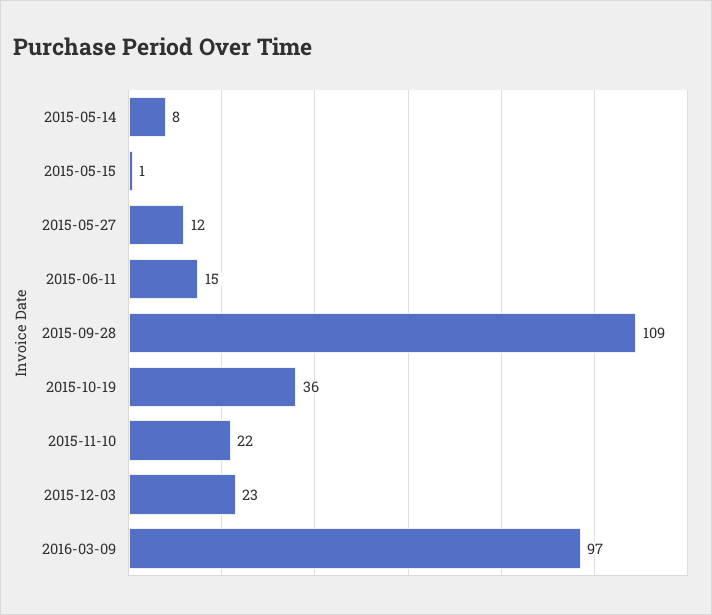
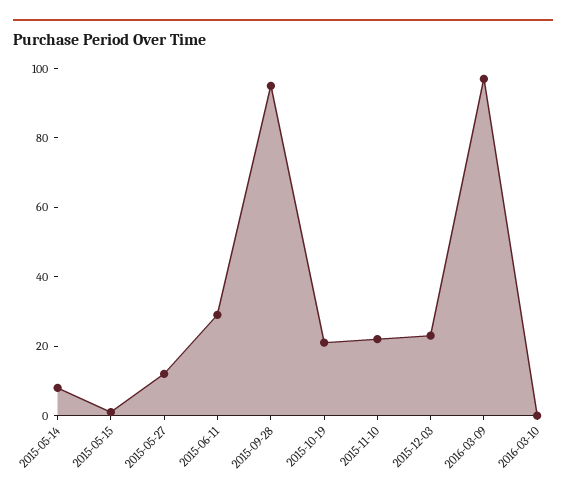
2015-06-11: 15 -> 30
2015-09-28: 109 -> 95
2015-10-19: 36 -> 20
2016-03-10: none -> 0

